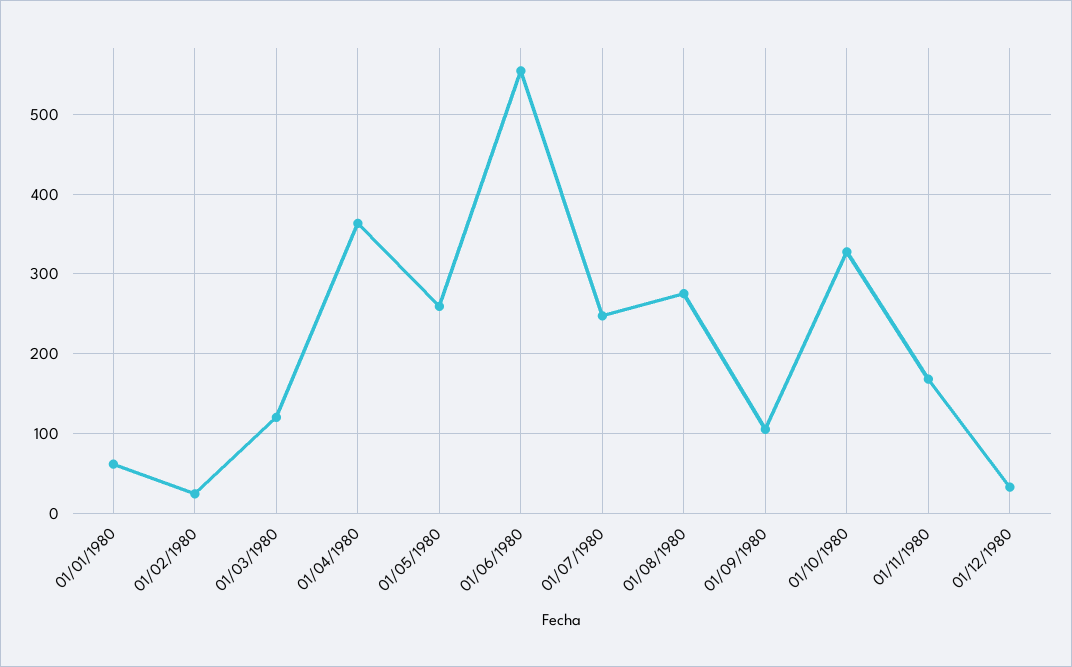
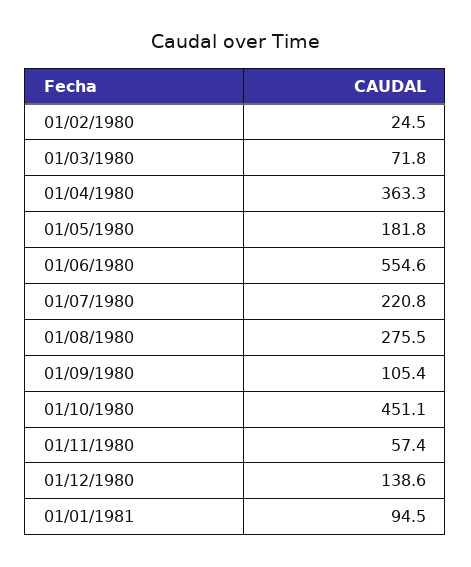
01/01/1980: 60 -> none
01/03/1980: 120 -> 71.8
01/05/1980: 260 -> 181.8
01/07/1980: 250 -> 220.8
01/10/1980: 330 -> 451.1
01/11/1980: 170 -> 57.4
01/12/1980: 30 -> 138.6
01/01/1981: none -> 94.5

